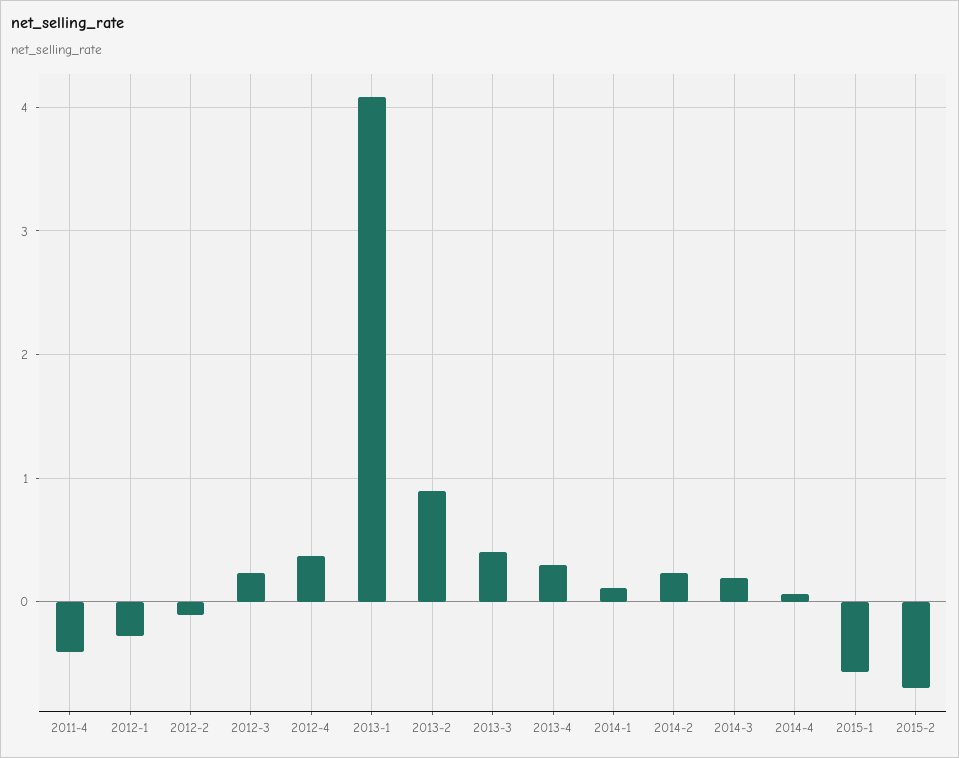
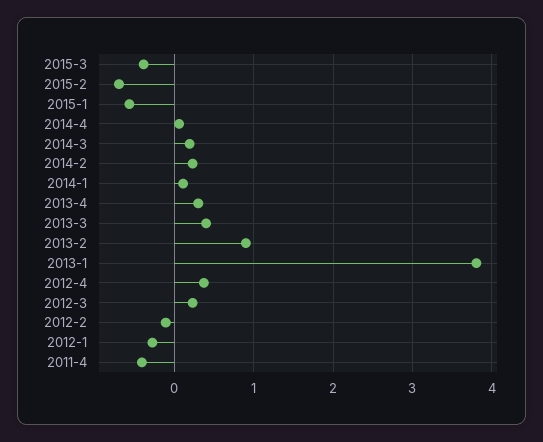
2013-1: 4.1 -> 3.8
2015-3: none -> -0.4

